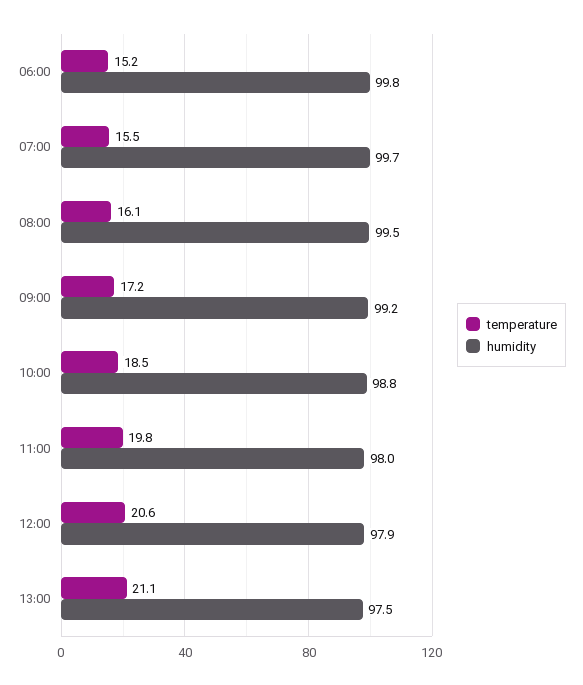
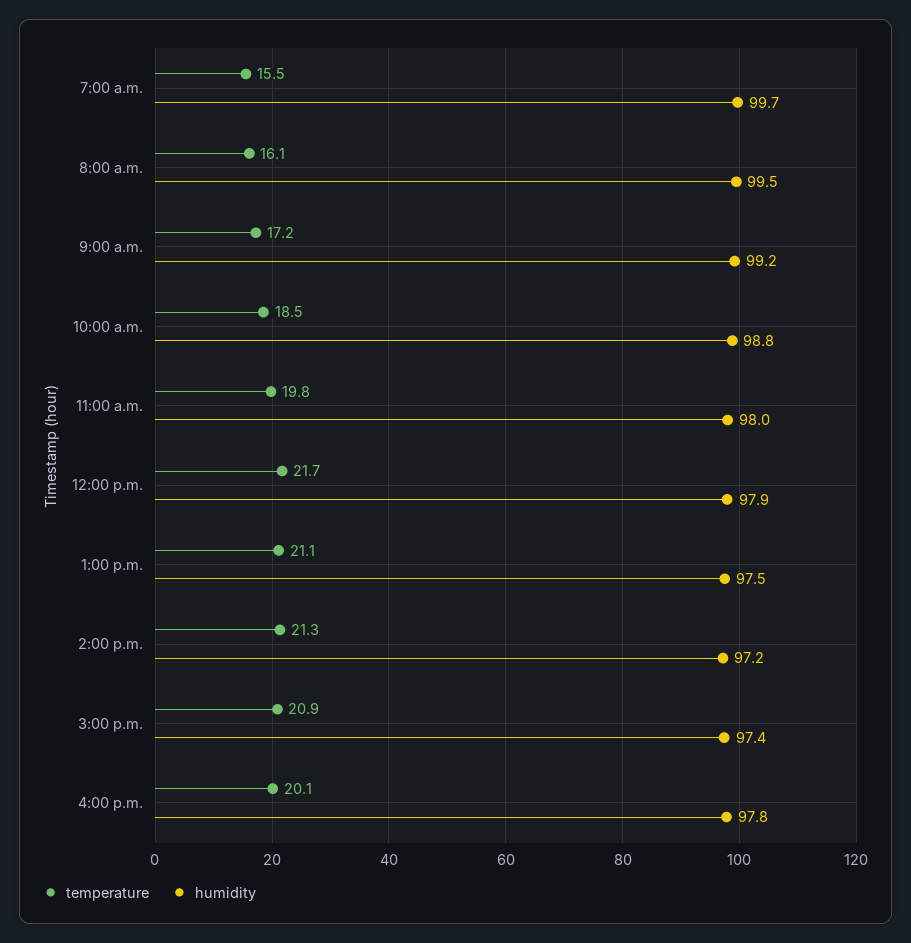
temperature, 06:00: 15.2 -> none
humidity, 06:00: 99.8 -> none
temperature, 12:00: 20.6 -> 21.7
temperature, 2:00 p.m.: none -> 21.3
humidity, 2:00 p.m.: none -> 97.2
temperature, 3:00 p.m.: none -> 20.9
humidity, 3:00 p.m.: none -> 97.4
temperature, 4:00 p.m.: none -> 20.1
humidity, 4:00 p.m.: none -> 97.8

